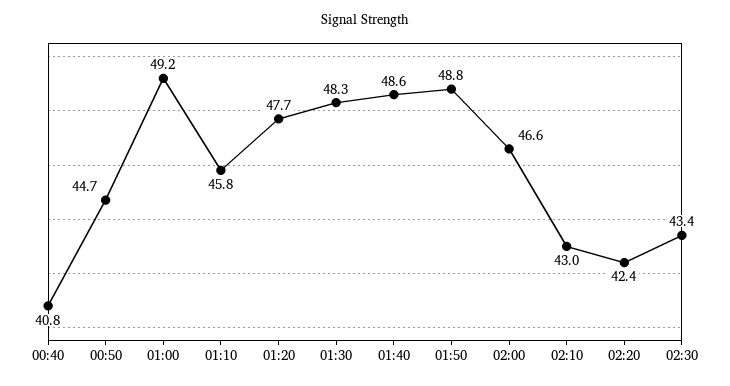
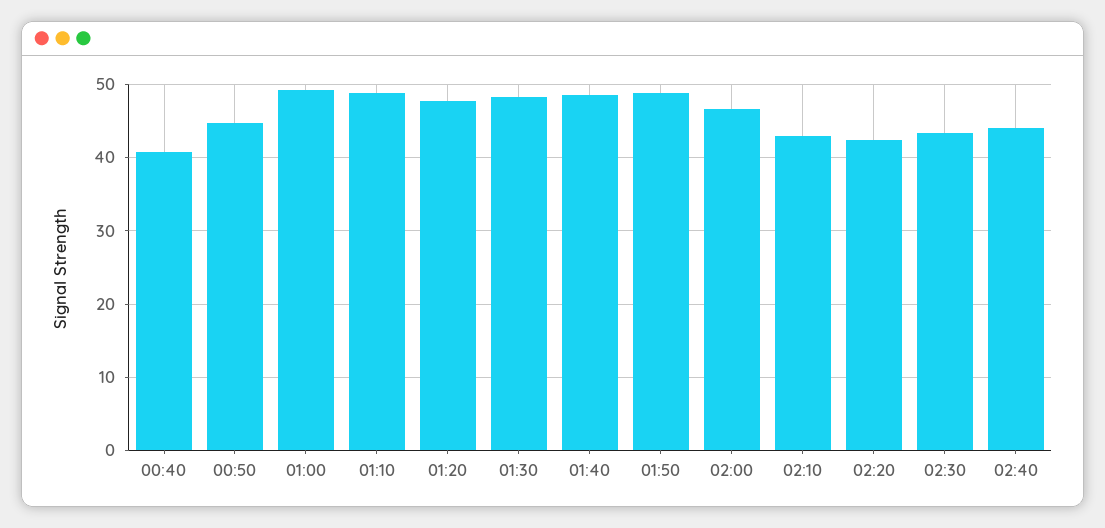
01:10: 45.8 -> 49
02:40: none -> 44

